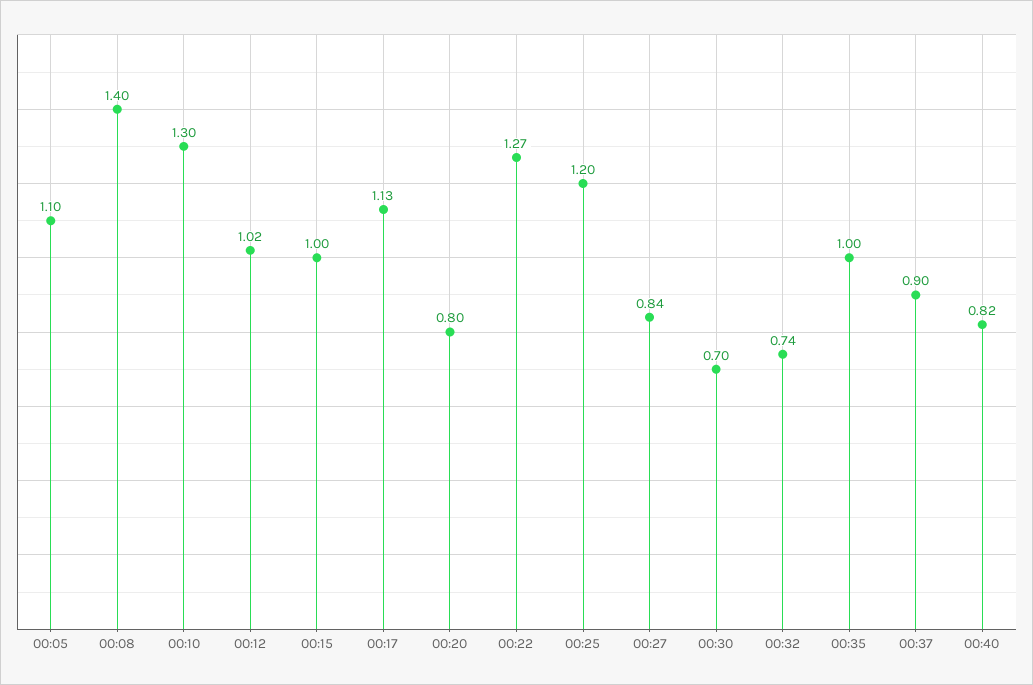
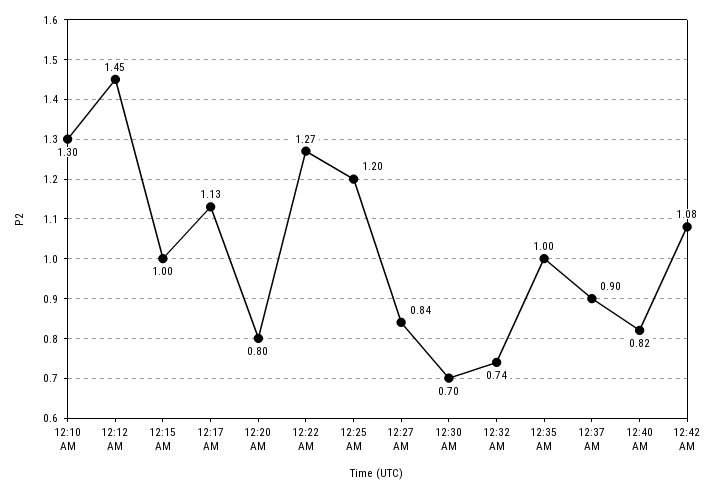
00:05: 1.1 -> none
00:08: 1.4 -> none
00:12: 1.02 -> 1.45
12:42 AM: none -> 1.08

